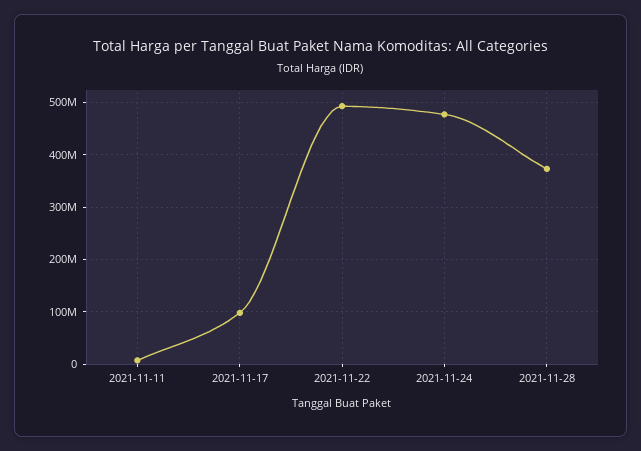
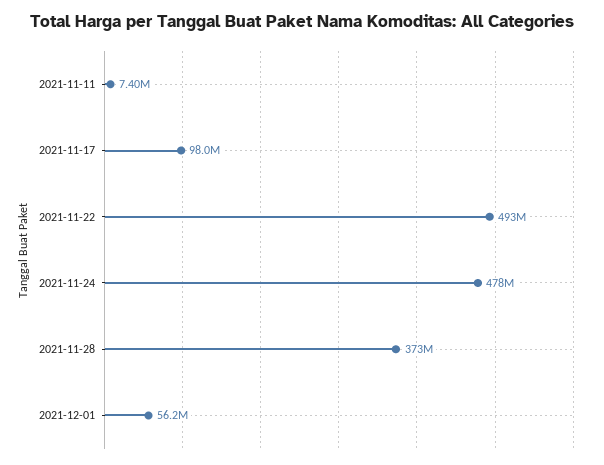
2021-12-01: none -> 56200000

